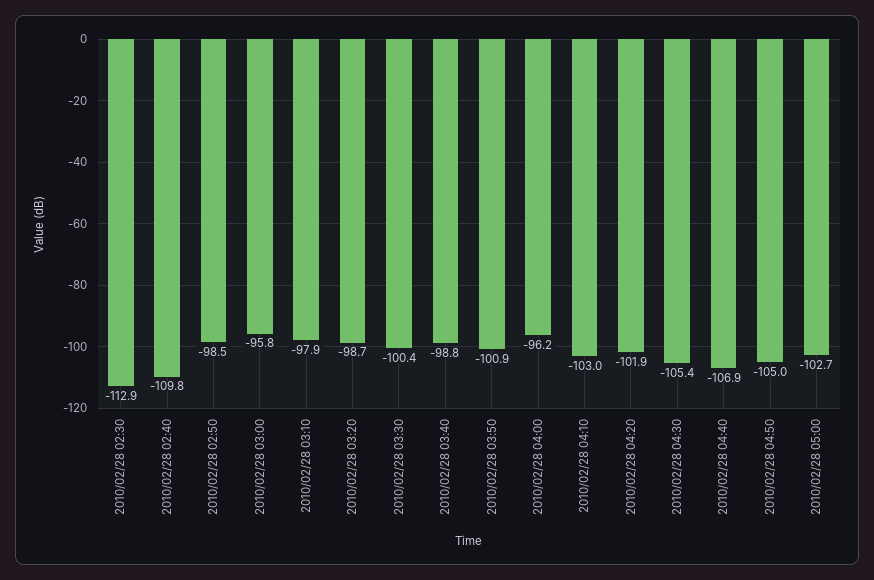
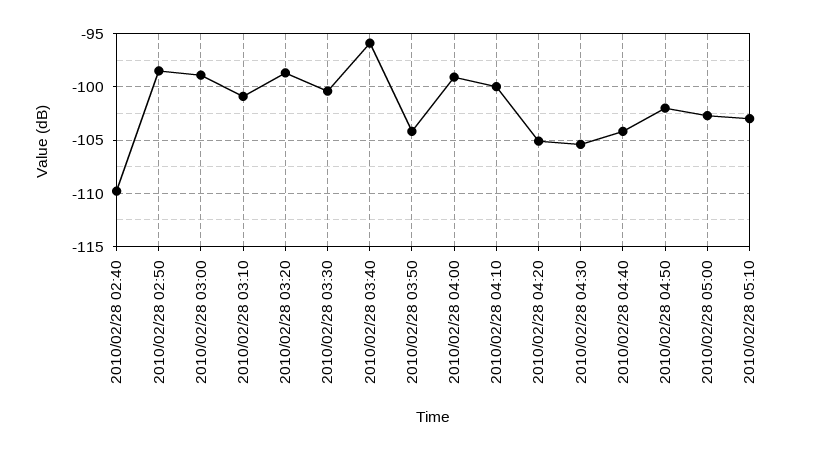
2010/02/28 02:30: -112.9 -> none
2010/02/28 03:00: -95.8 -> -99
2010/02/28 03:10: -97.9 -> -101
2010/02/28 03:40: -98.8 -> -96
2010/02/28 03:50: -100.9 -> -104
2010/02/28 04:00: -96.2 -> -99
2010/02/28 04:10: -103 -> -100
2010/02/28 04:20: -101.9 -> -105
2010/02/28 04:40: -106.9 -> -104
2010/02/28 04:50: -105 -> -102
2010/02/28 05:10: none -> -103

